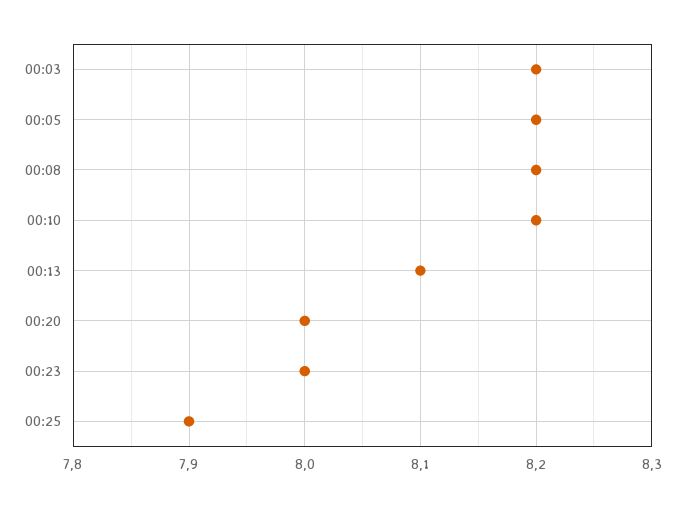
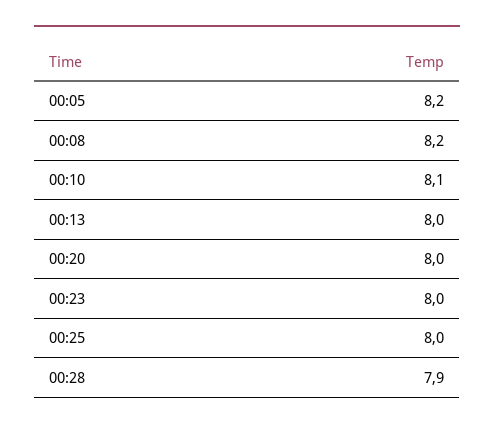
00:03: 8.2 -> none
00:10: 8.2 -> 8.1
00:13: 8.1 -> 8
00:25: 7.9 -> 8
00:28: none -> 7.9

